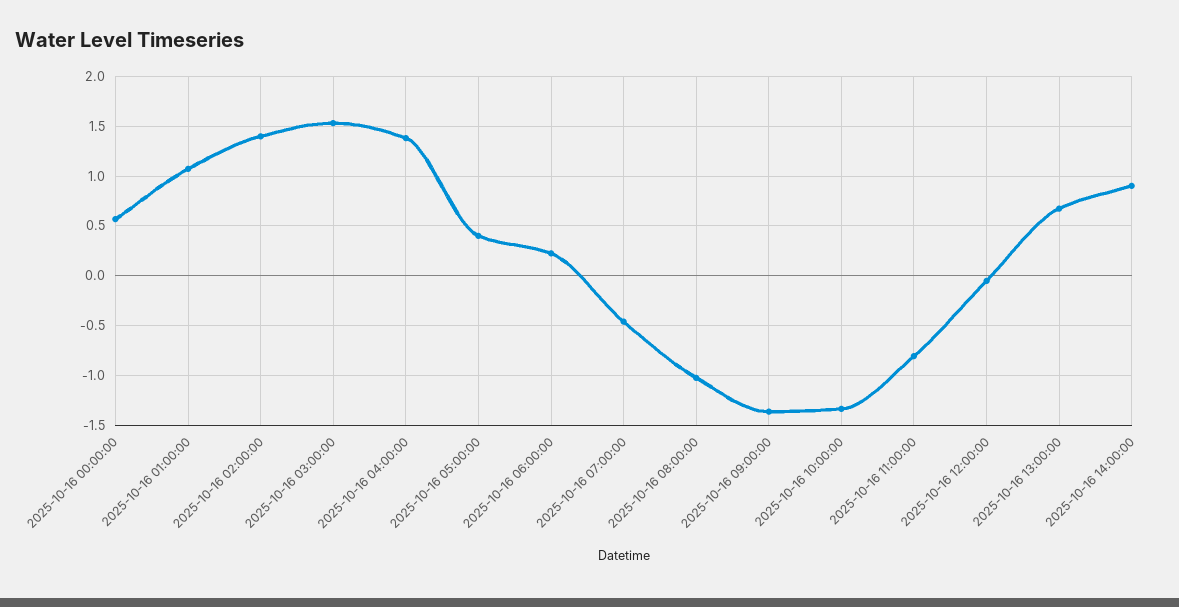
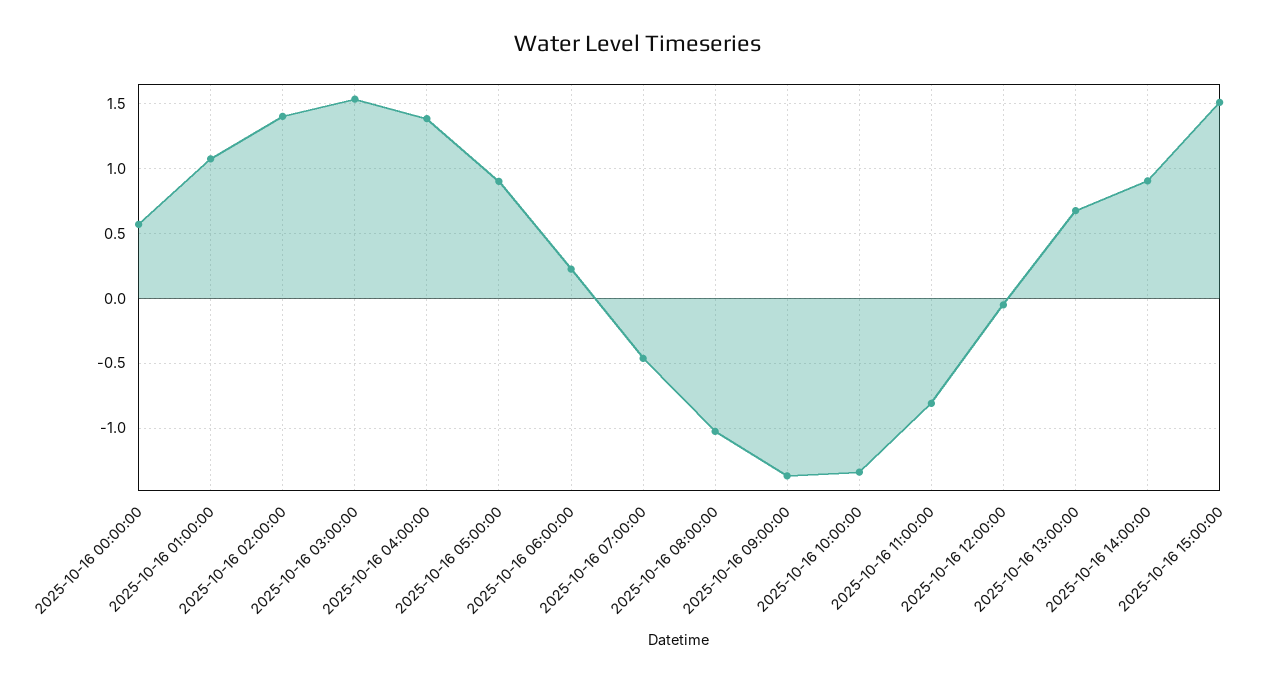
2025-10-16 05:00:00: 0.4 -> 0.9
2025-10-16 15:00:00: none -> 1.5

